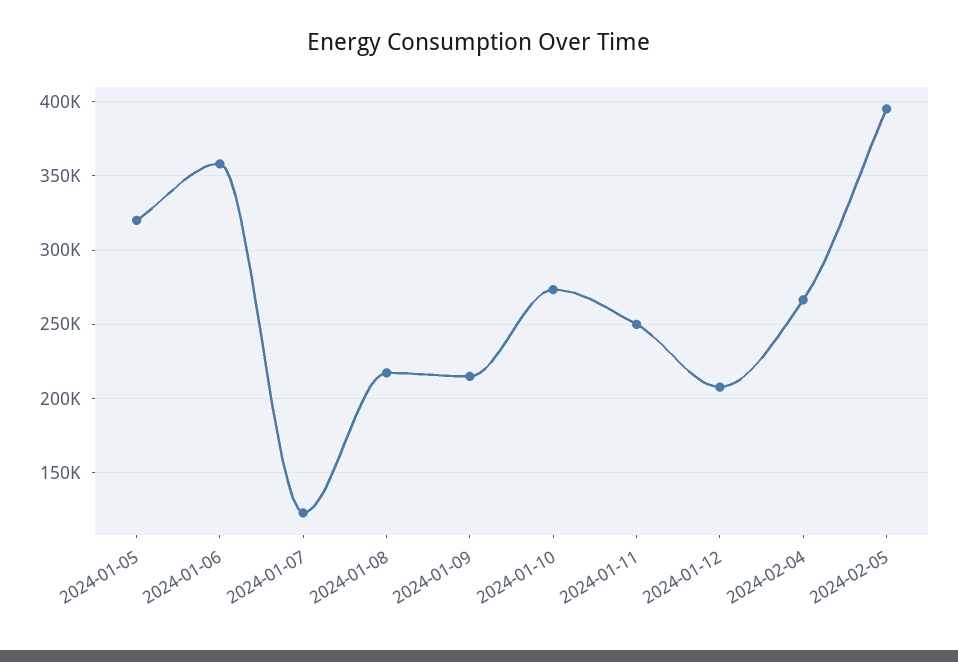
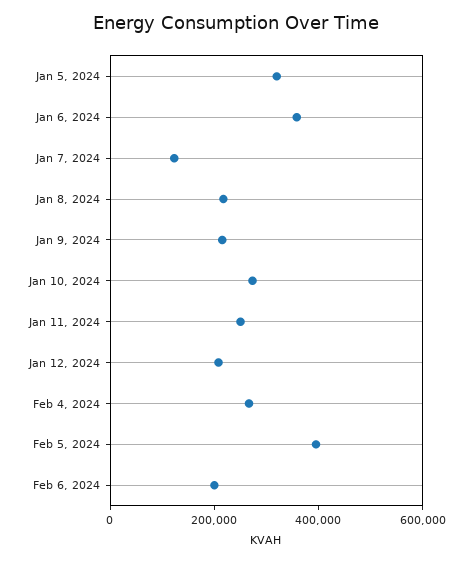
Feb 6, 2024: none -> 200000

